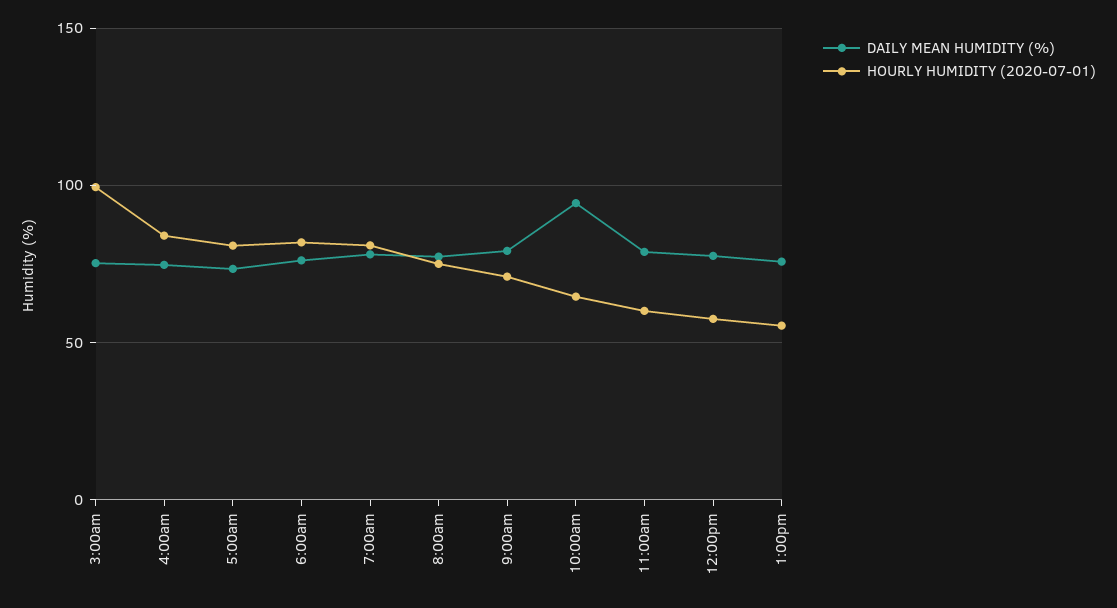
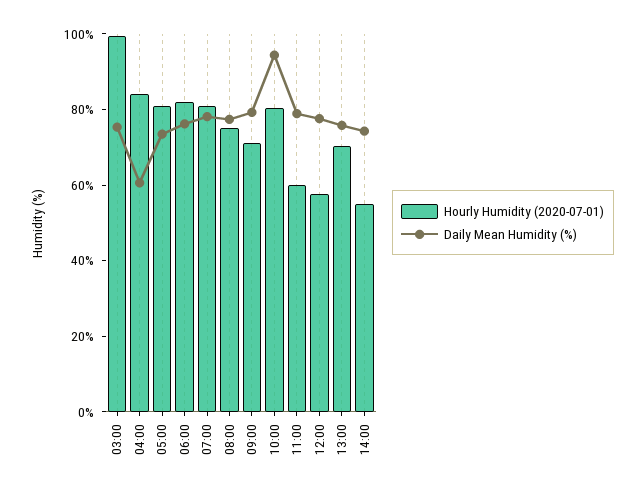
DAILY MEAN HUMIDITY (%), 4:00am: 75 -> 60
HOURLY HUMIDITY (2020-07-01), 10:00am: 65 -> 80
HOURLY HUMIDITY (2020-07-01), 1:00pm: 55 -> 70
HOURLY HUMIDITY (2020-07-01), 14:00: none -> 55
DAILY MEAN HUMIDITY (%), 14:00: none -> 75

